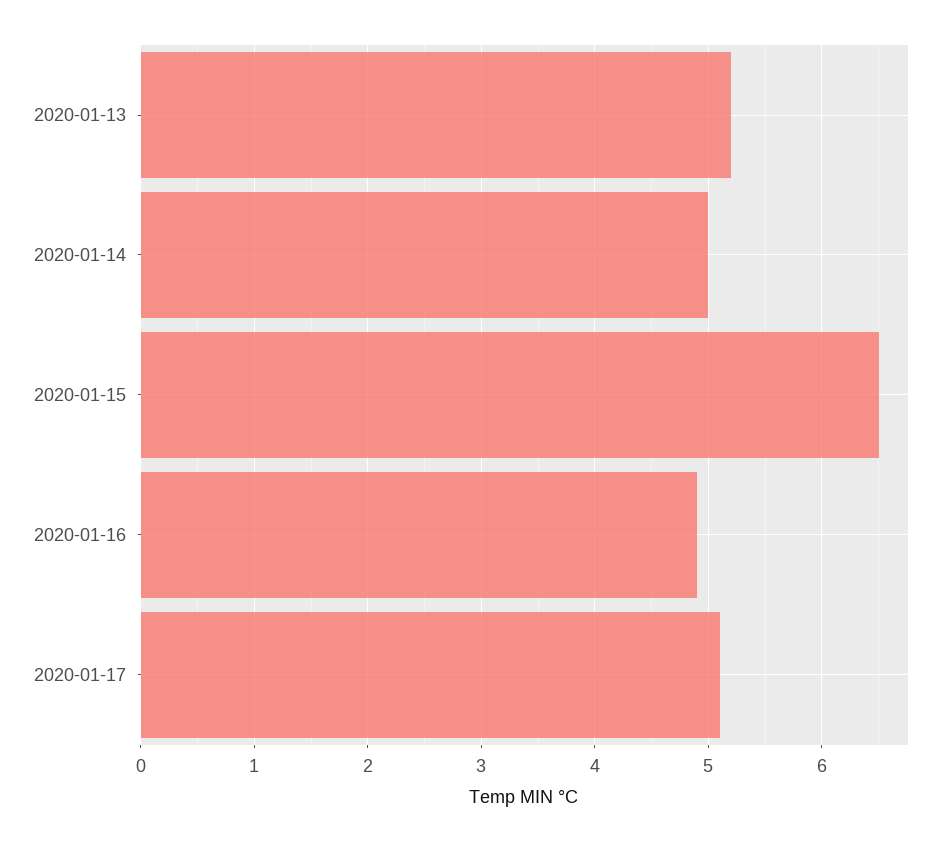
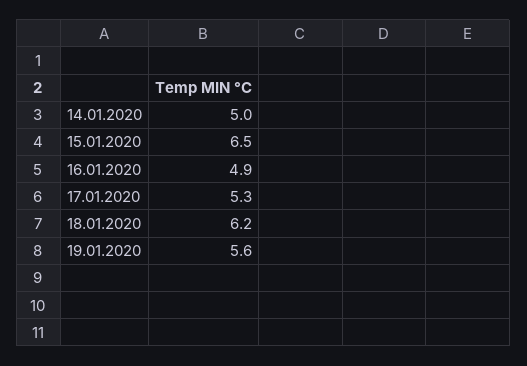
2020-01-13: 5.2 -> none
2020-01-17: 5.1 -> 5.3
18.01.2020: none -> 6.2
19.01.2020: none -> 5.6

